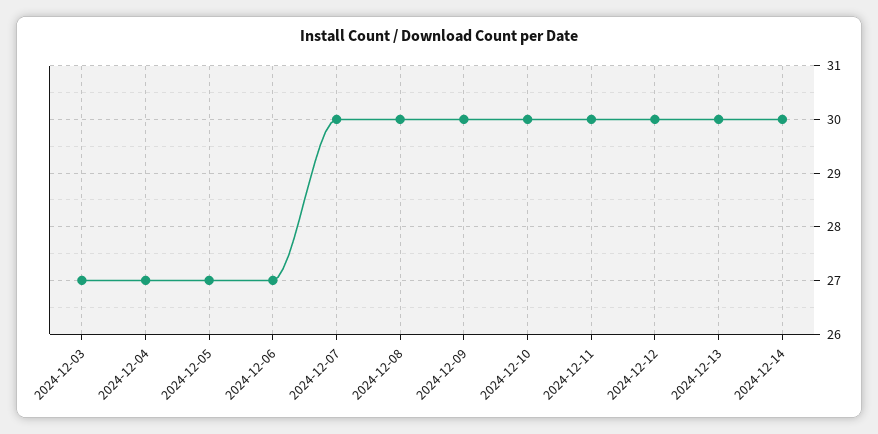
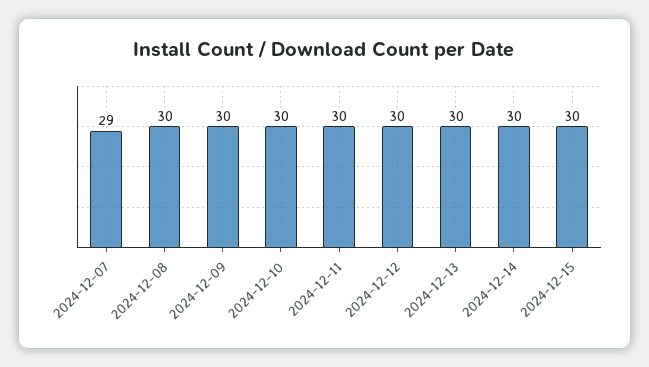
2024-12-03: 27 -> none
2024-12-04: 27 -> none
2024-12-05: 27 -> none
2024-12-06: 27 -> none
2024-12-07: 30 -> 29
2024-12-15: none -> 30

